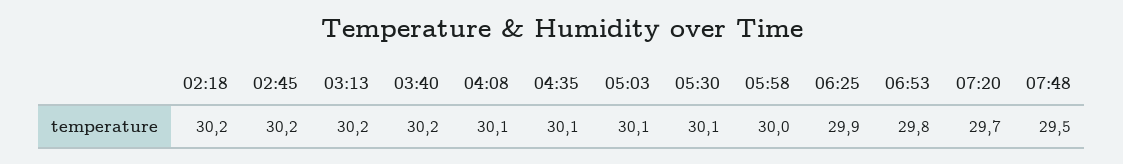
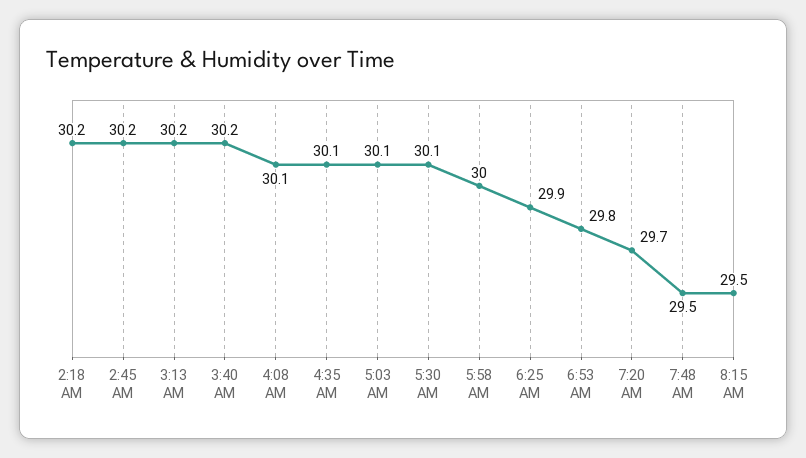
8:15 AM: none -> 29.5

